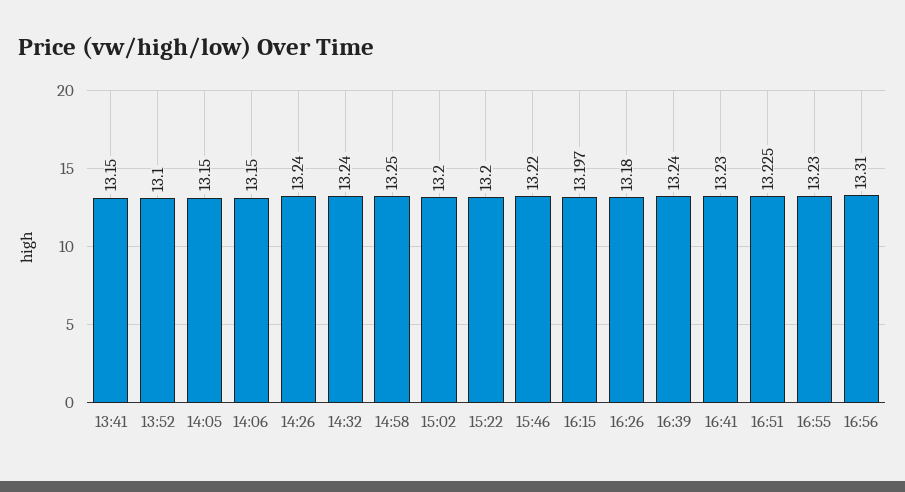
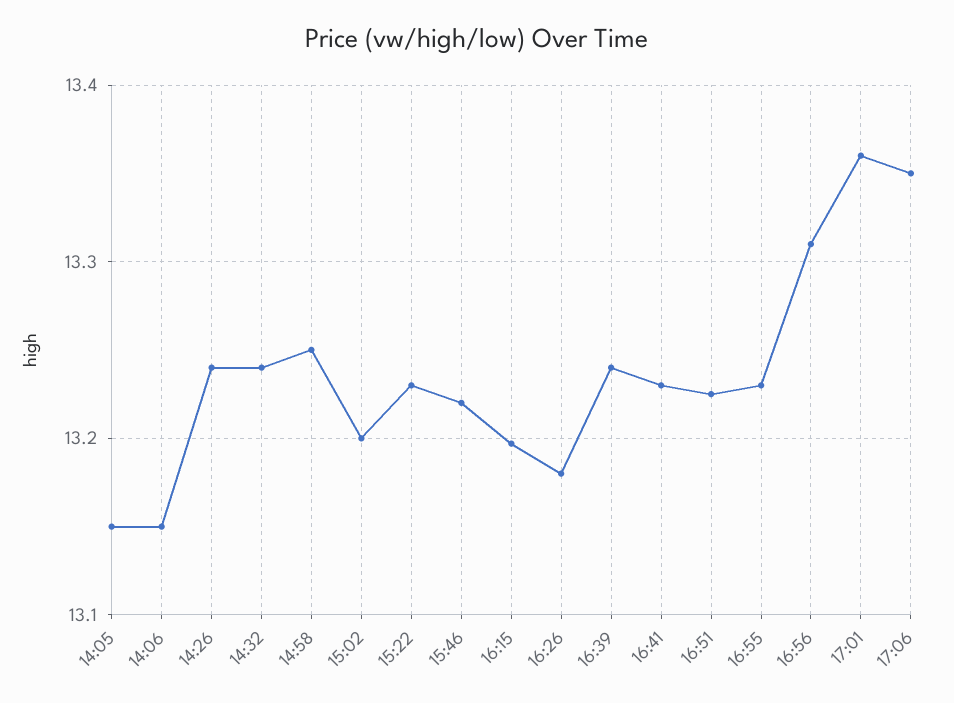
13:41: 13.15 -> none
13:52: 13.1 -> none
15:22: 13.2 -> 13.23
17:01: none -> 13.36
17:06: none -> 13.35

